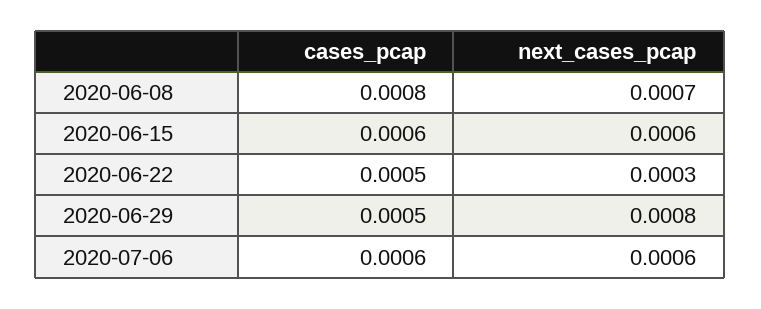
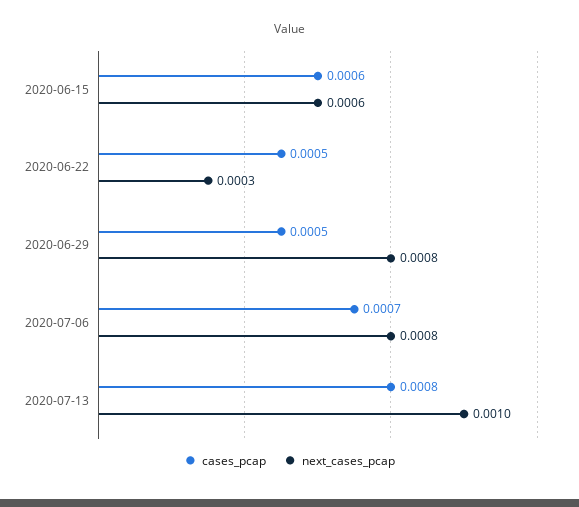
cases_pcap, 2020-06-08: 0.0008 -> none
next_cases_pcap, 2020-06-08: 0.0007 -> none
cases_pcap, 2020-07-06: 0.0006 -> 0.0007
next_cases_pcap, 2020-07-06: 0.0006 -> 0.0008
cases_pcap, 2020-07-13: none -> 0.0008
next_cases_pcap, 2020-07-13: none -> 0.001

